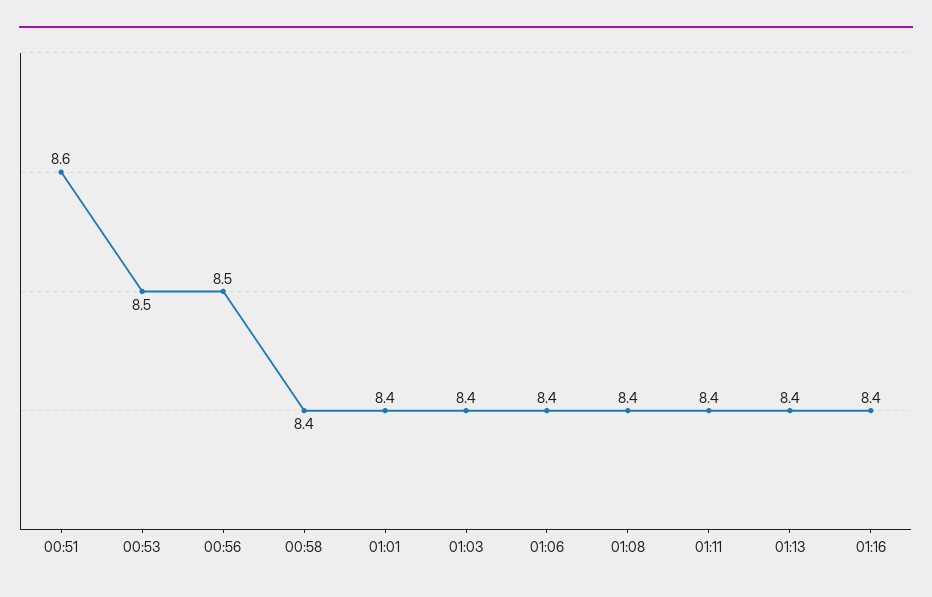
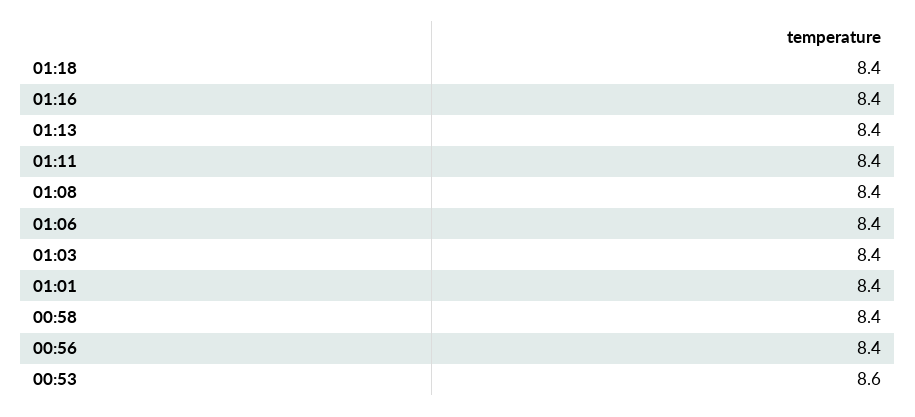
00:51: 8.6 -> none
00:53: 8.5 -> 8.6
00:56: 8.5 -> 8.4
01:18: none -> 8.4

